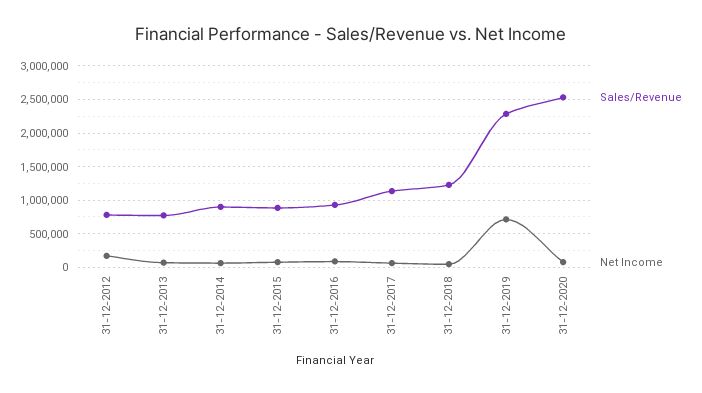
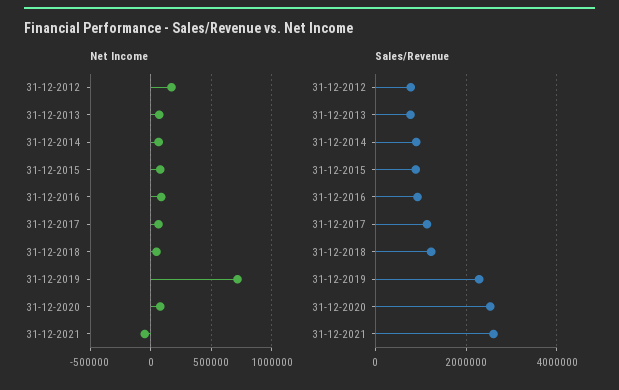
Net Income, 31-12-2021: none -> -50000
Sales/Revenue, 31-12-2021: none -> 2600000

